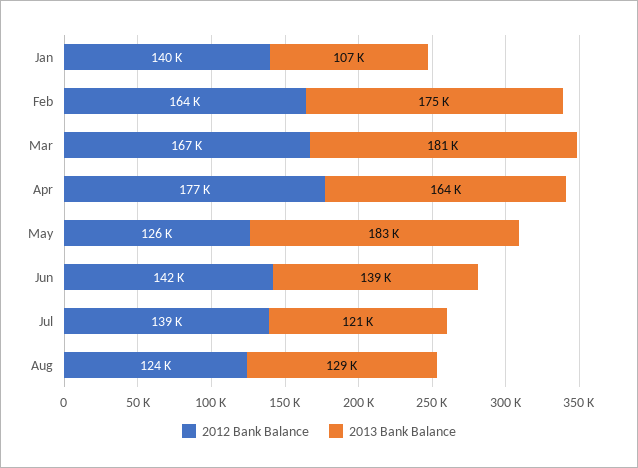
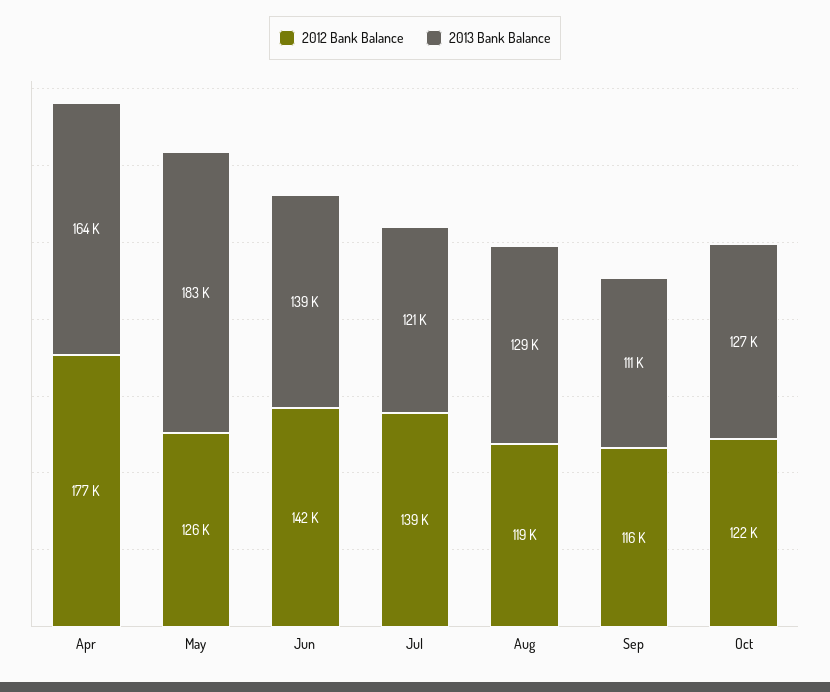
2012 Bank Balance, Jan: 140000 -> none
2013 Bank Balance, Jan: 107000 -> none
2012 Bank Balance, Feb: 164000 -> none
2013 Bank Balance, Feb: 175000 -> none
2012 Bank Balance, Mar: 167000 -> none
2013 Bank Balance, Mar: 181000 -> none
2012 Bank Balance, Aug: 124000 -> 119000
2012 Bank Balance, Sep: none -> 116000
2013 Bank Balance, Sep: none -> 111000
2012 Bank Balance, Oct: none -> 122000
2013 Bank Balance, Oct: none -> 127000

